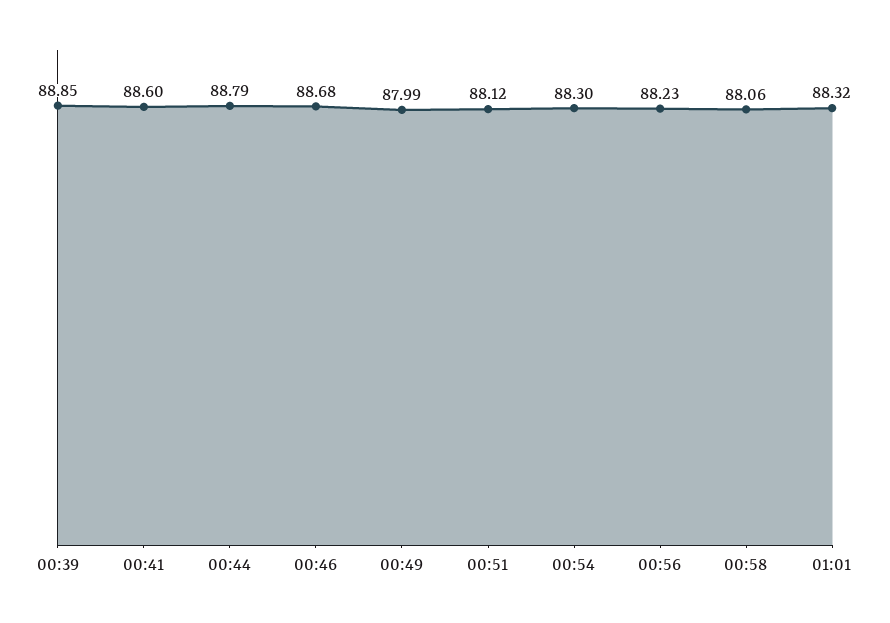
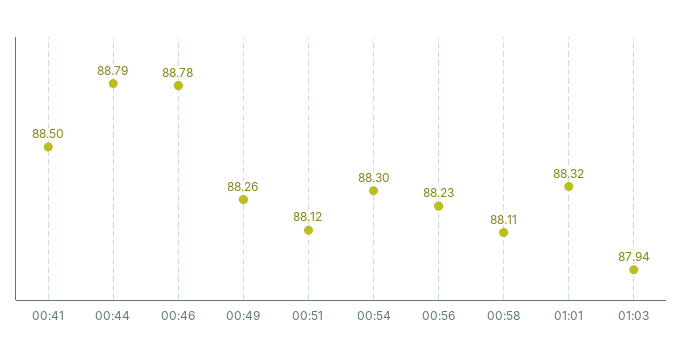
00:39: 88.85 -> none
00:41: 88.6 -> 88.5
00:46: 88.68 -> 88.78
00:49: 87.99 -> 88.26
00:58: 88.06 -> 88.11
01:03: none -> 87.94

